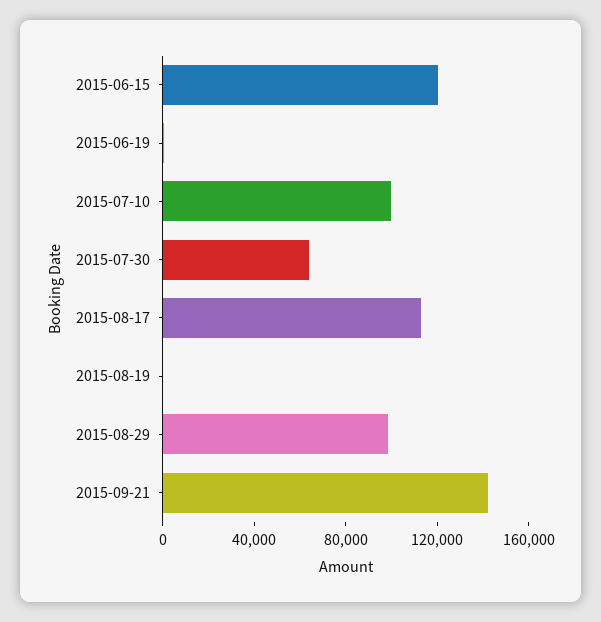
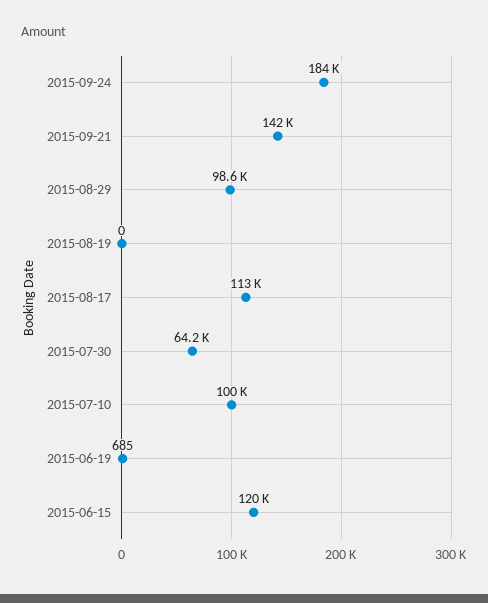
2015-09-24: none -> 184000

